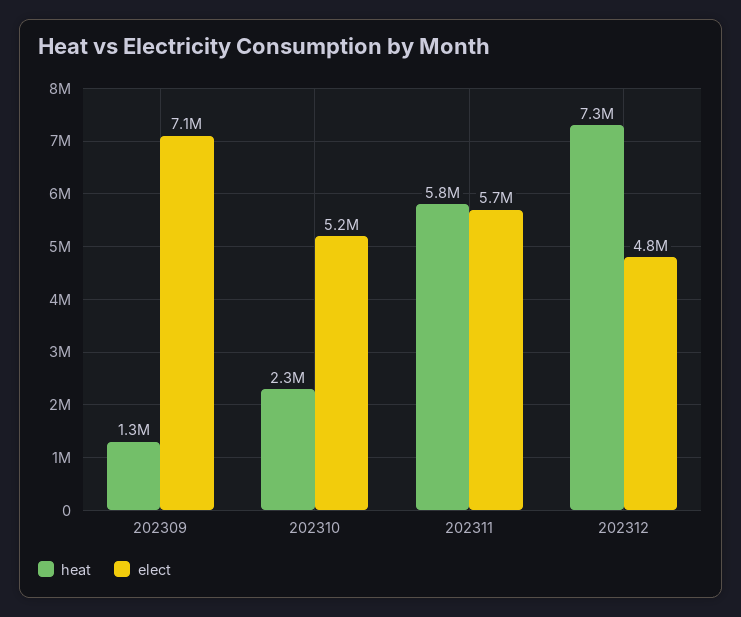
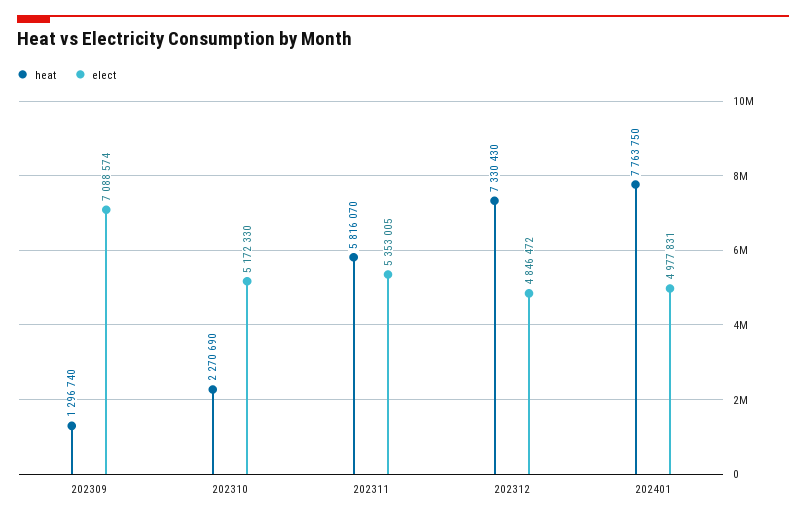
elect, 202311: 5700000 -> 5353005
heat, 202401: none -> 7763750
elect, 202401: none -> 4977831

